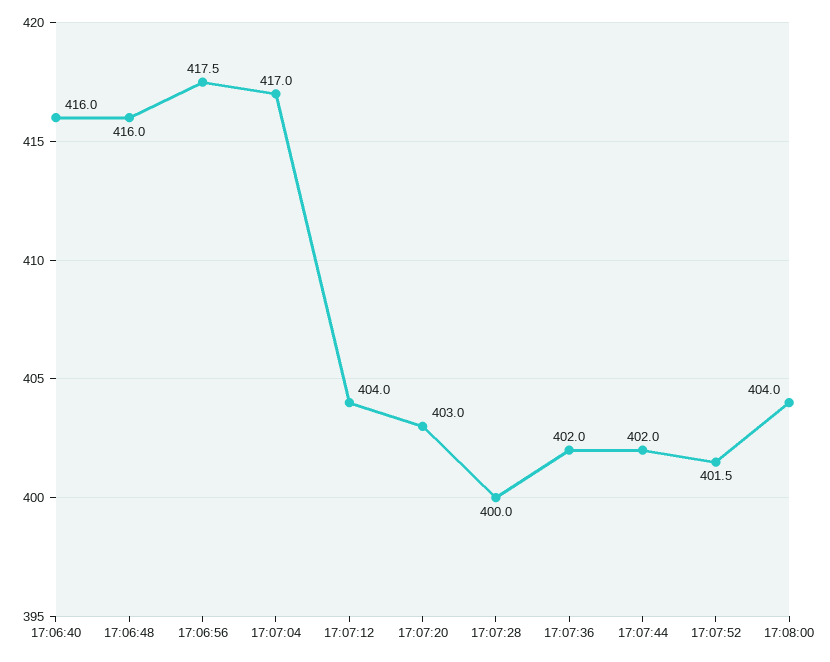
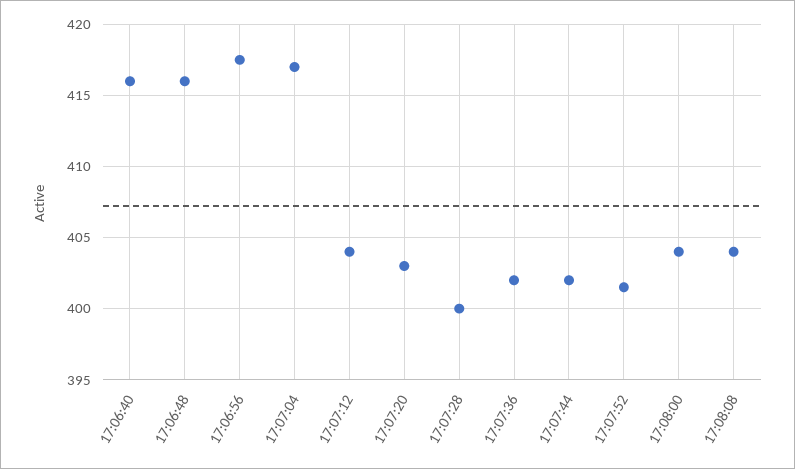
17:08:08: none -> 404

